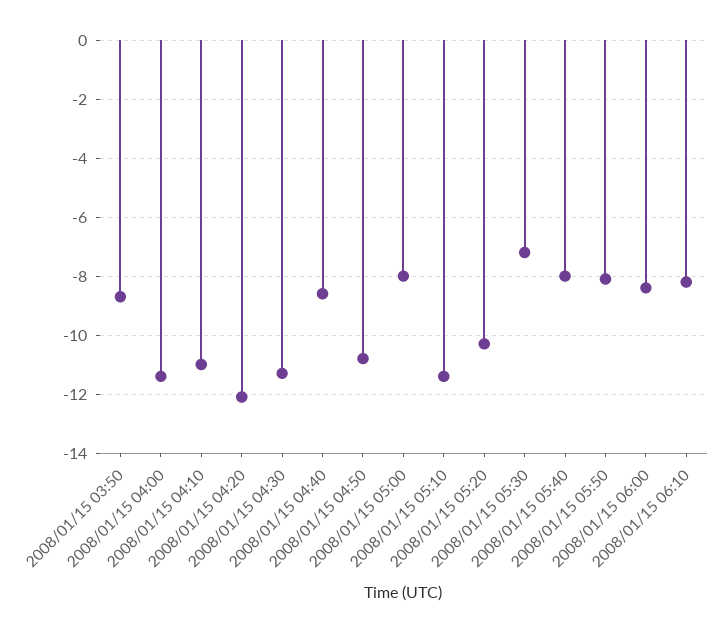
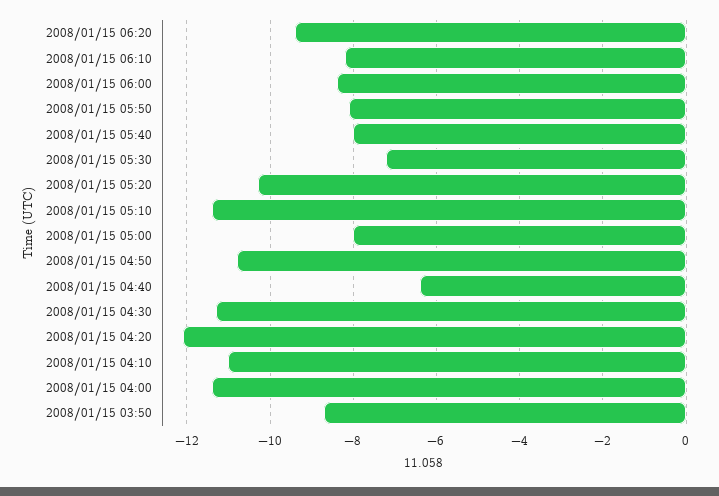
2008/01/15 04:40: -8.5 -> -6.5
2008/01/15 06:20: none -> -9.5

